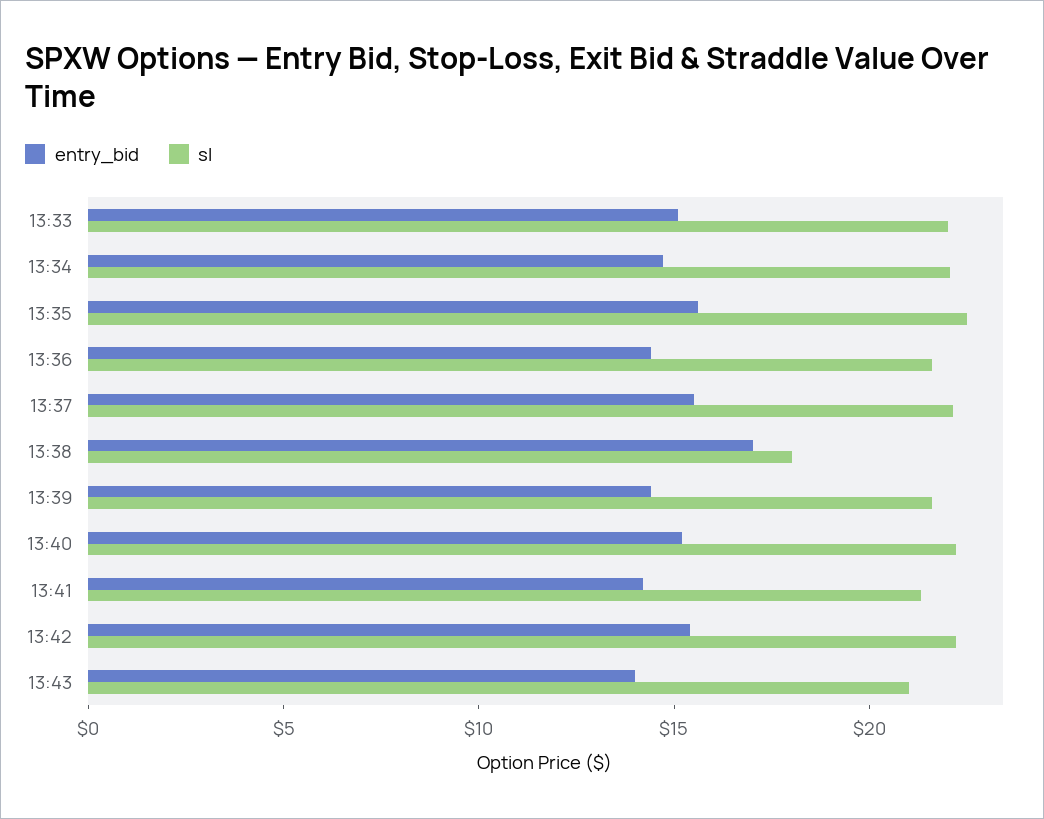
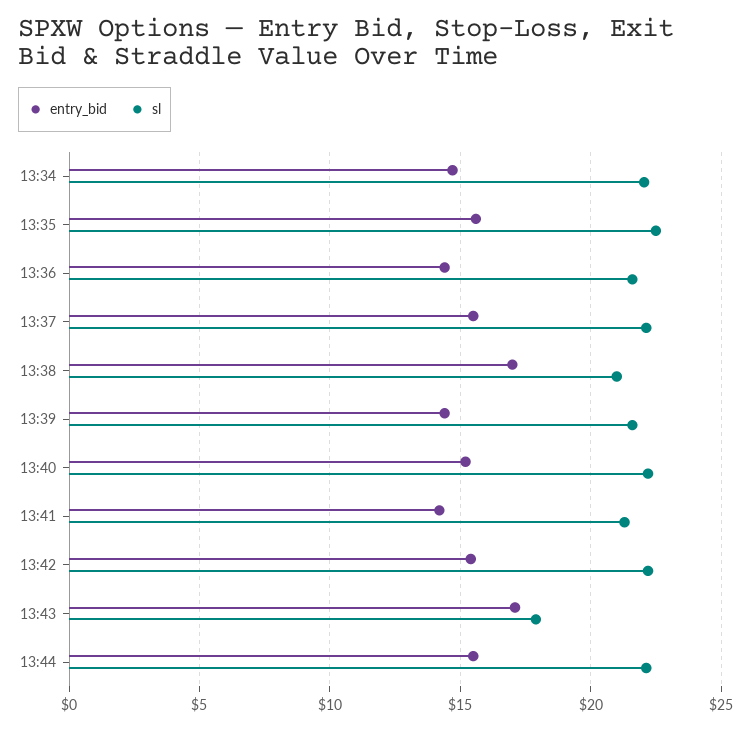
entry_bid, 13:33: 15 -> none
sl, 13:33: 22 -> none
sl, 13:38: 18 -> 21
entry_bid, 13:43: 14 -> 17
sl, 13:43: 21 -> 18
entry_bid, 13:44: none -> 15.5
sl, 13:44: none -> 22

